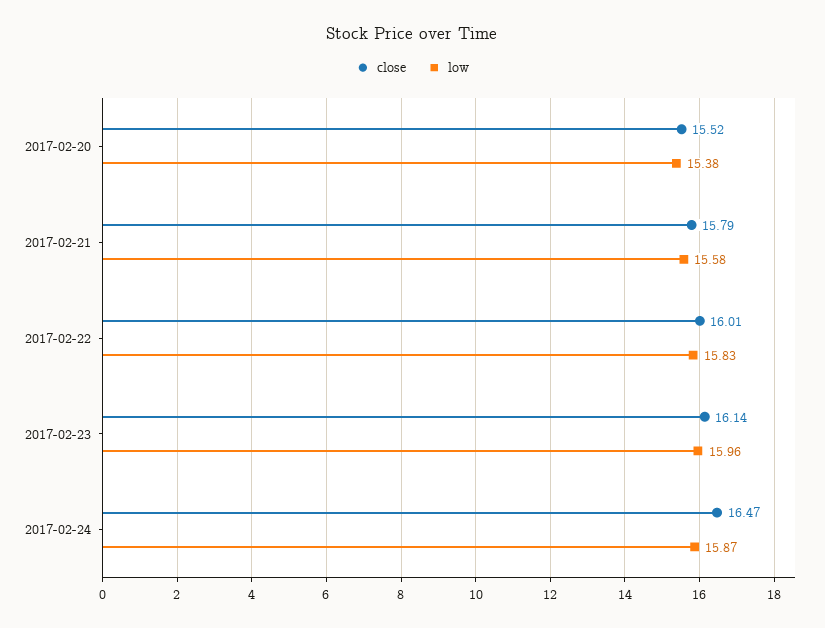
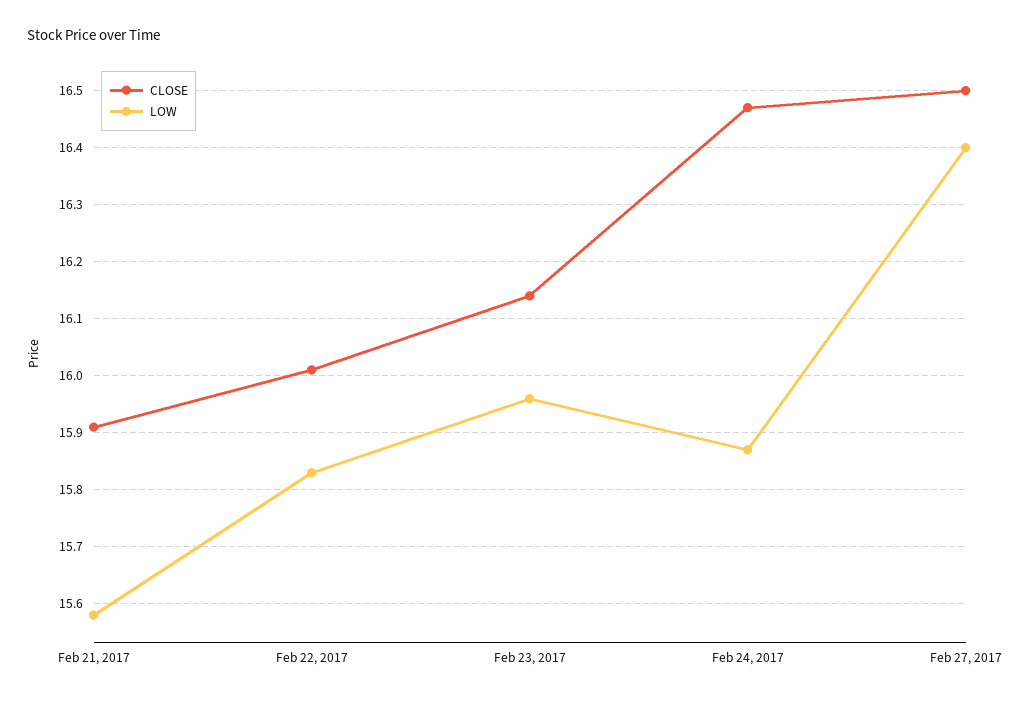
close, 2017-02-20: 15.52 -> none
low, 2017-02-20: 15.38 -> none
close, 2017-02-21: 15.79 -> 15.9
close, Feb 27, 2017: none -> 16.5
low, Feb 27, 2017: none -> 16.4

